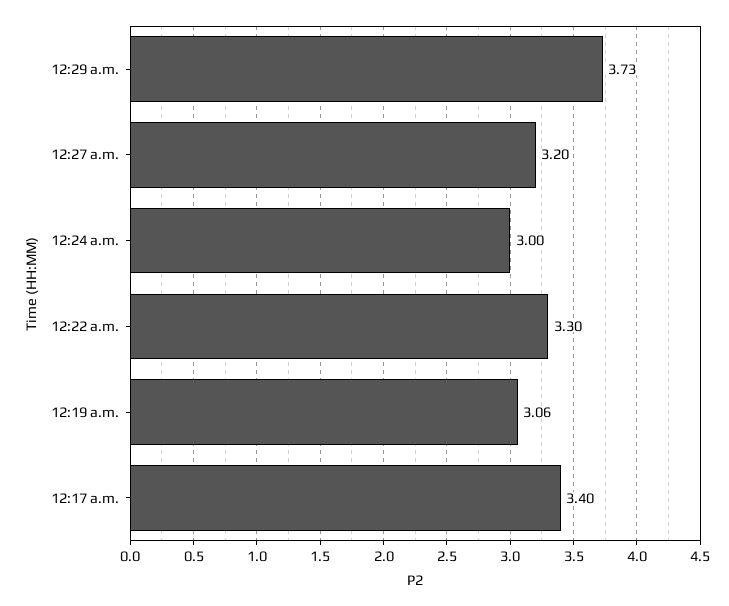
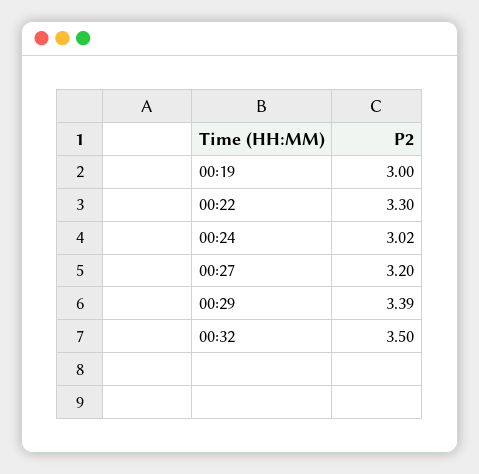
12:29 a.m.: 3.73 -> 3.39
12:24 a.m.: 3 -> 3.02
12:19 a.m.: 3.06 -> 3
12:17 a.m.: 3.4 -> none
00:32: none -> 3.5

